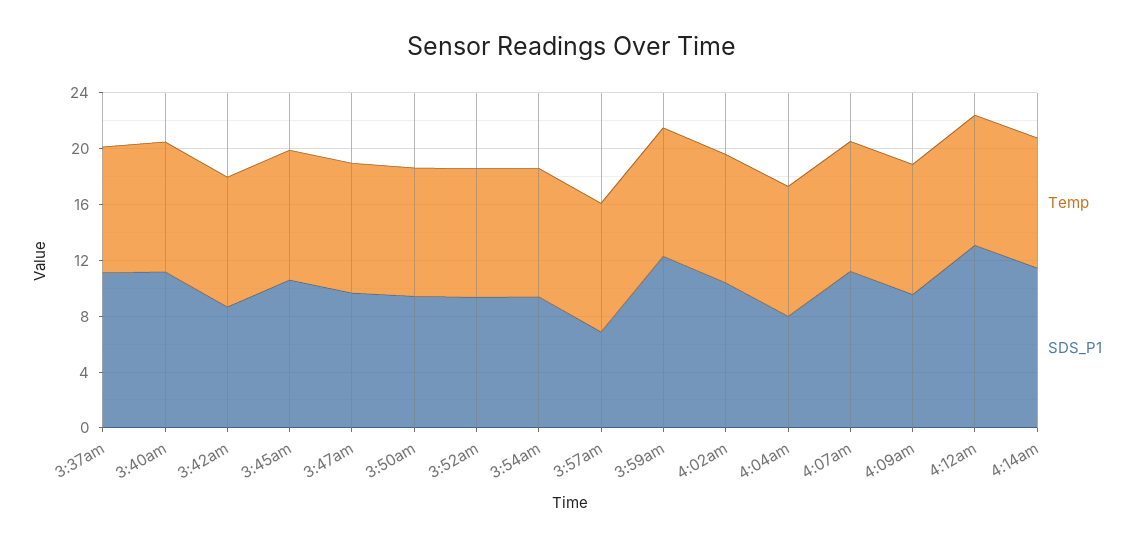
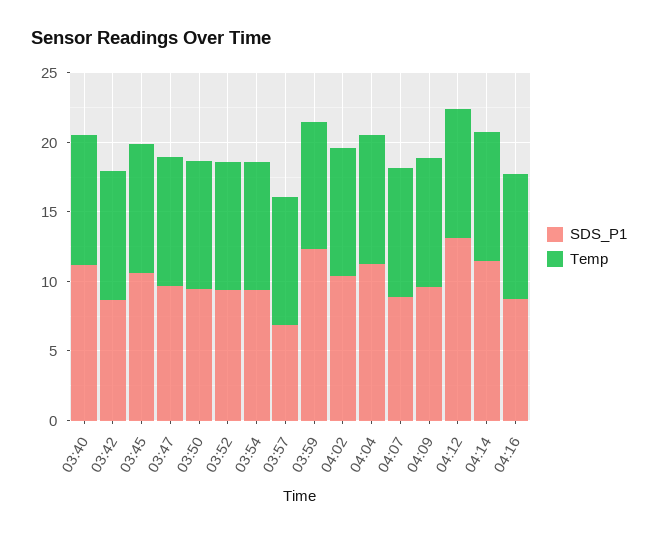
Temp, 3:37am: 9 -> none
SDS_P1, 3:37am: 11 -> none
SDS_P1, 4:04am: 8 -> 11
SDS_P1, 4:07am: 11 -> 9
SDS_P1, 04:16: none -> 9
Temp, 04:16: none -> 9

